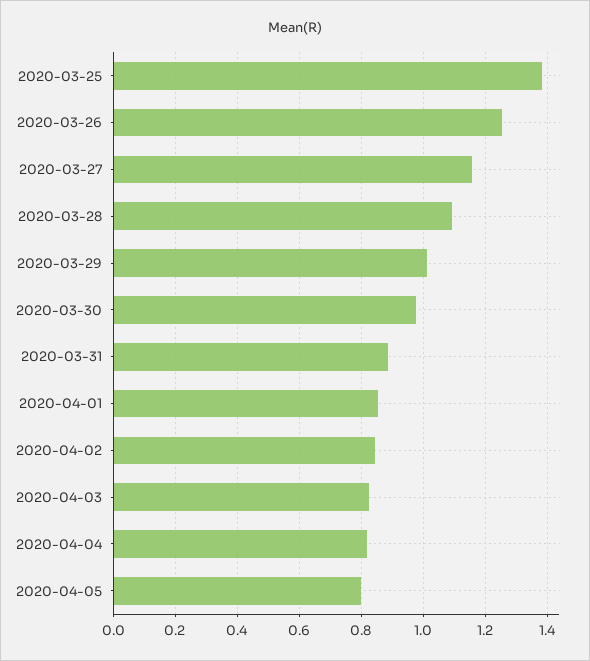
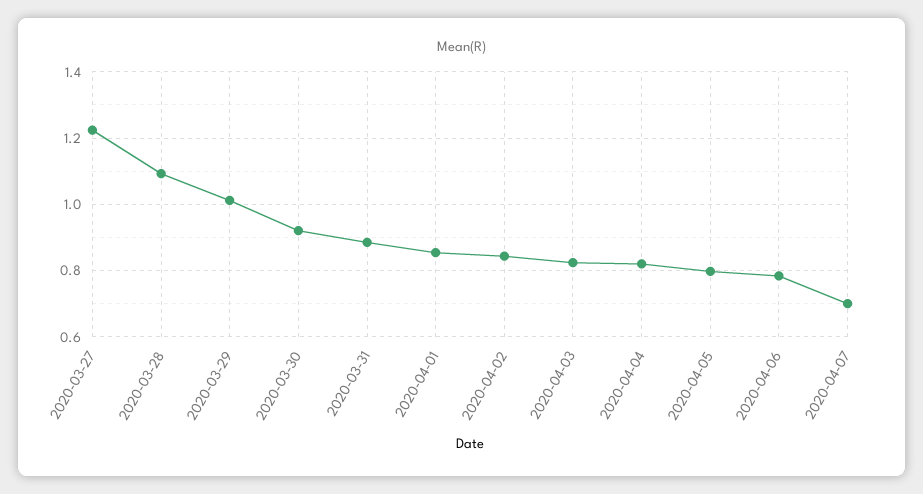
2020-03-25: 1.38 -> none
2020-03-26: 1.26 -> none
2020-03-27: 1.16 -> 1.22
2020-03-30: 0.98 -> 0.92
2020-04-06: none -> 0.78
2020-04-07: none -> 0.7

